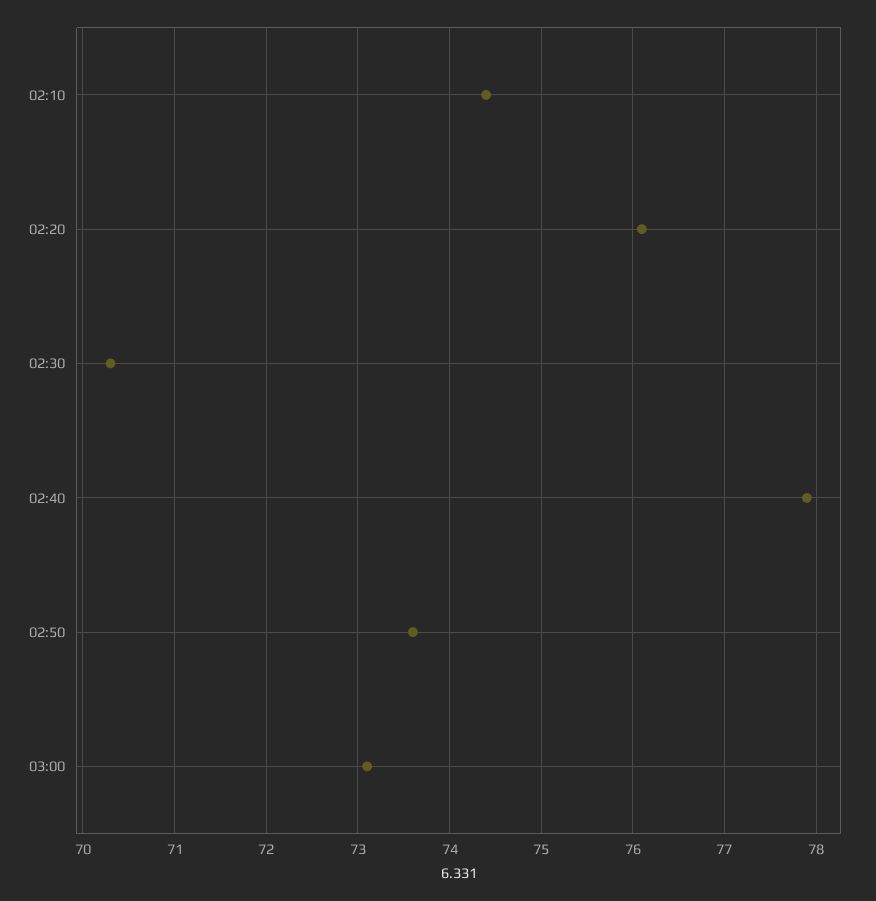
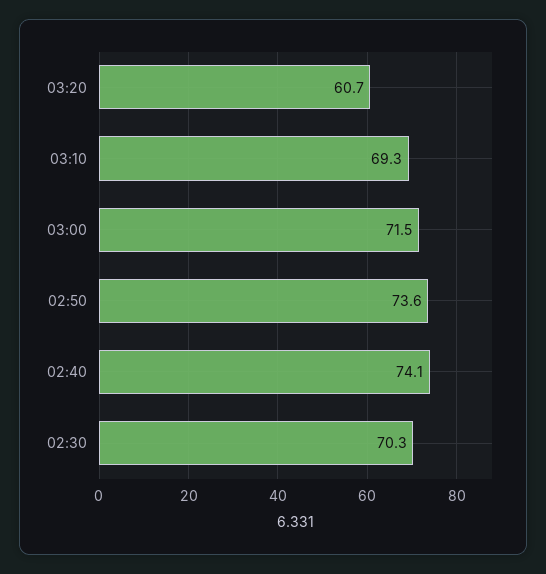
02:10: 74.4 -> none
02:20: 76.1 -> none
02:40: 77.9 -> 74.1
03:00: 73.1 -> 71.5
03:20: none -> 60.7
03:10: none -> 69.3

